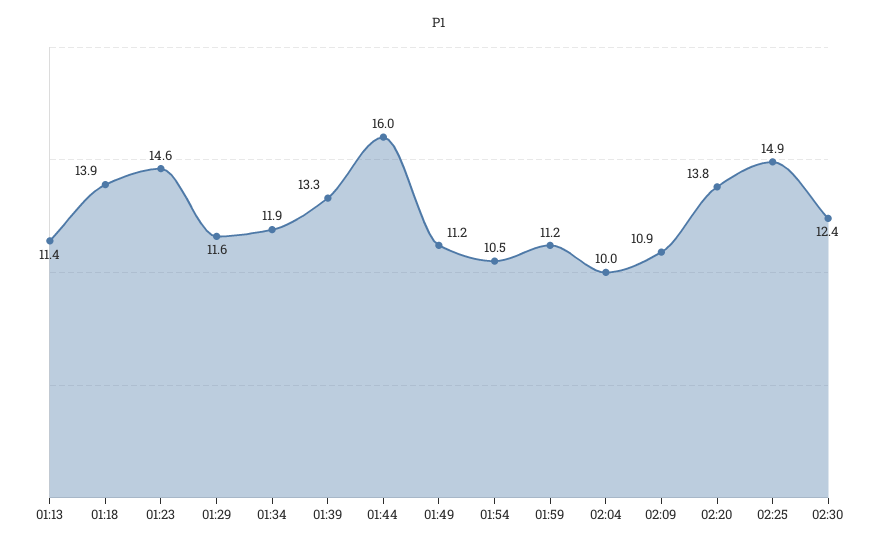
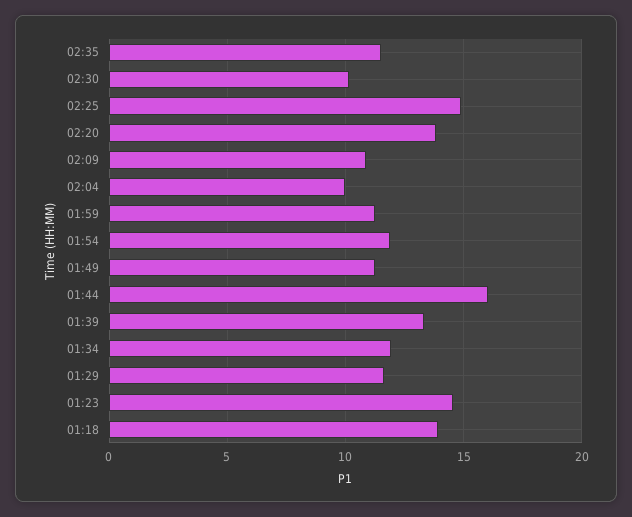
01:13: 11.4 -> none
01:54: 10.5 -> 12
02:30: 12.4 -> 10
02:35: none -> 11.5

